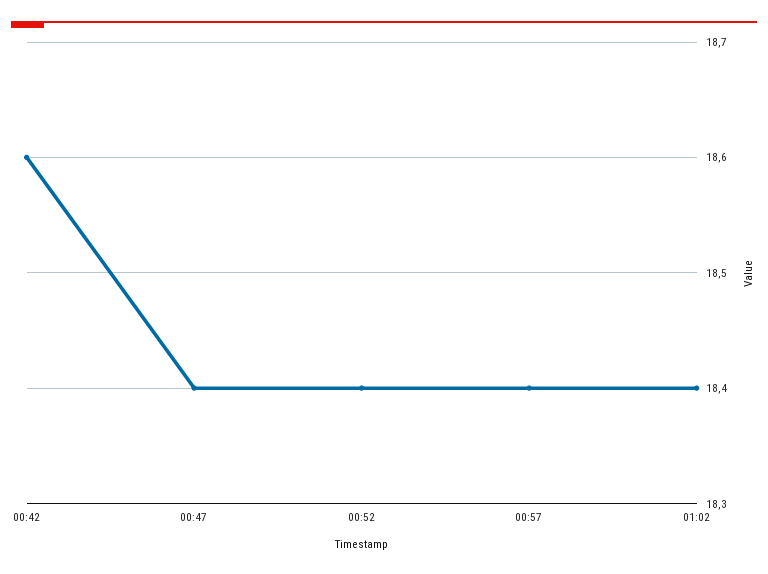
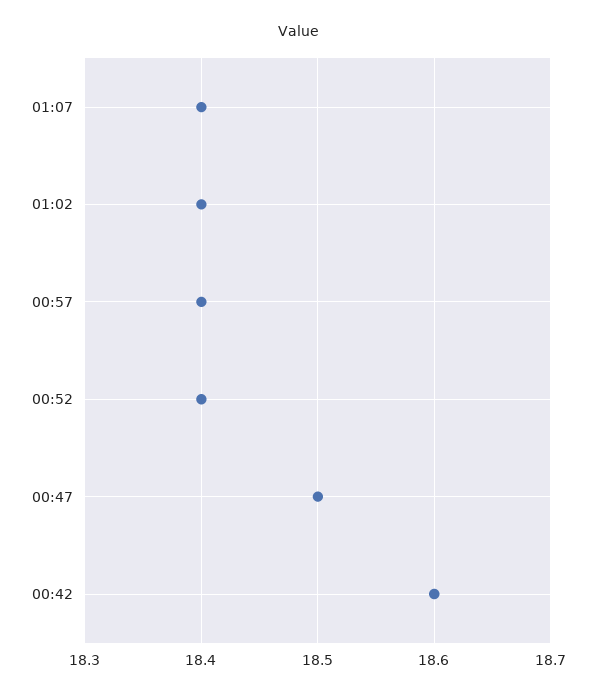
00:47: 18.4 -> 18.5
01:07: none -> 18.4

